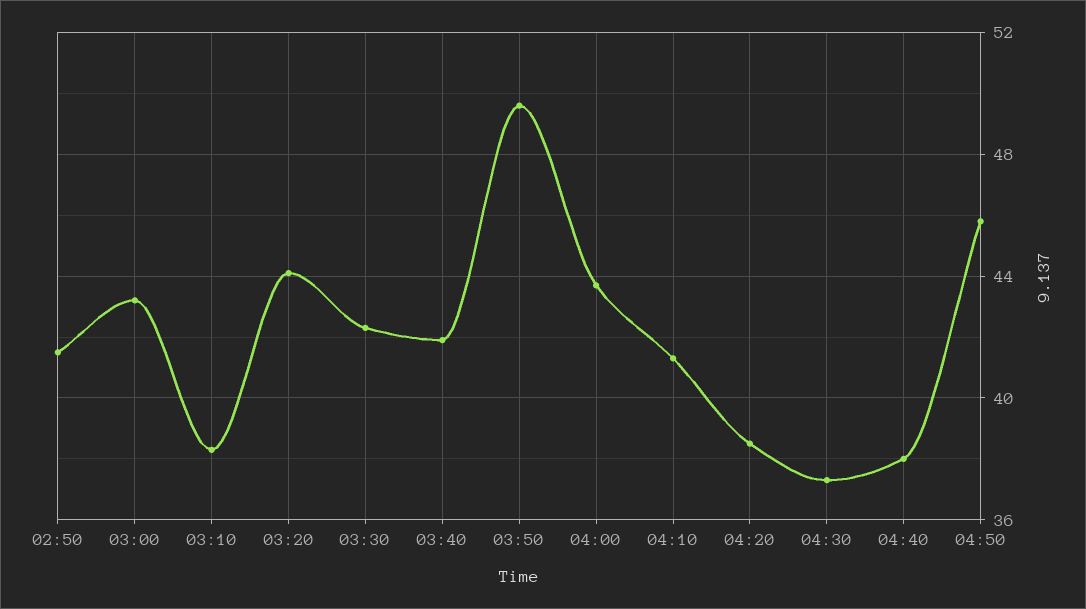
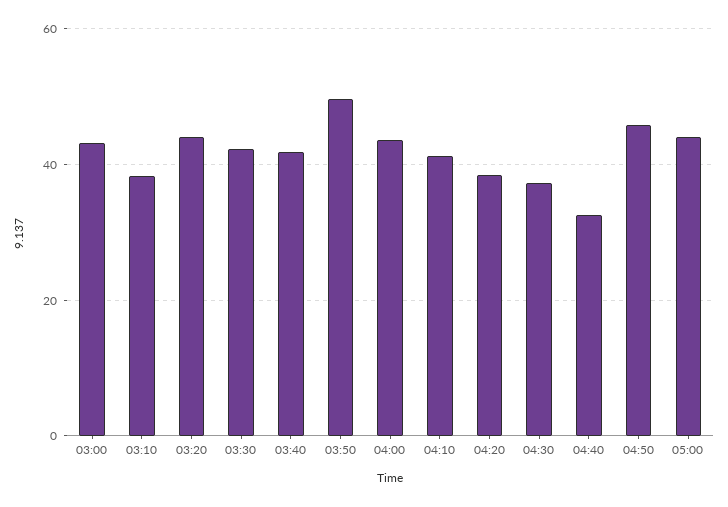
02:50: 41.5 -> none
04:40: 38 -> 32
05:00: none -> 44

